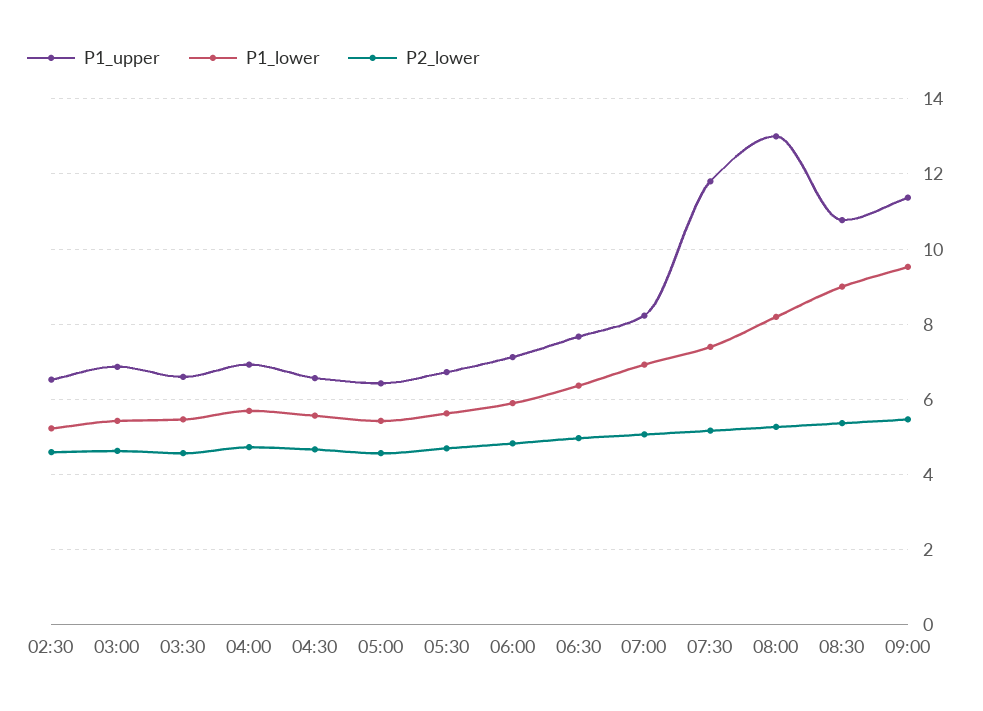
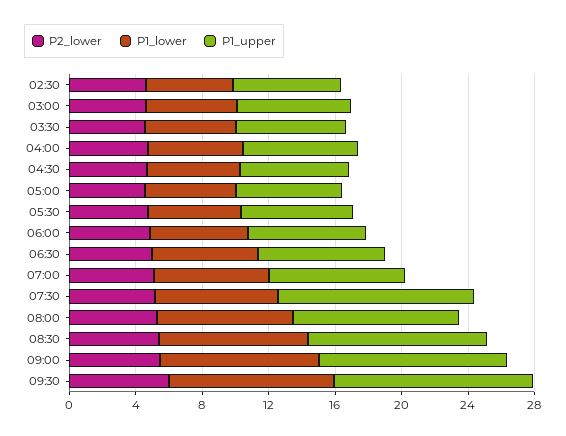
P1_upper, 08:00: 13 -> 10
P2_lower, 09:30: none -> 6
P1_lower, 09:30: none -> 10
P1_upper, 09:30: none -> 12

